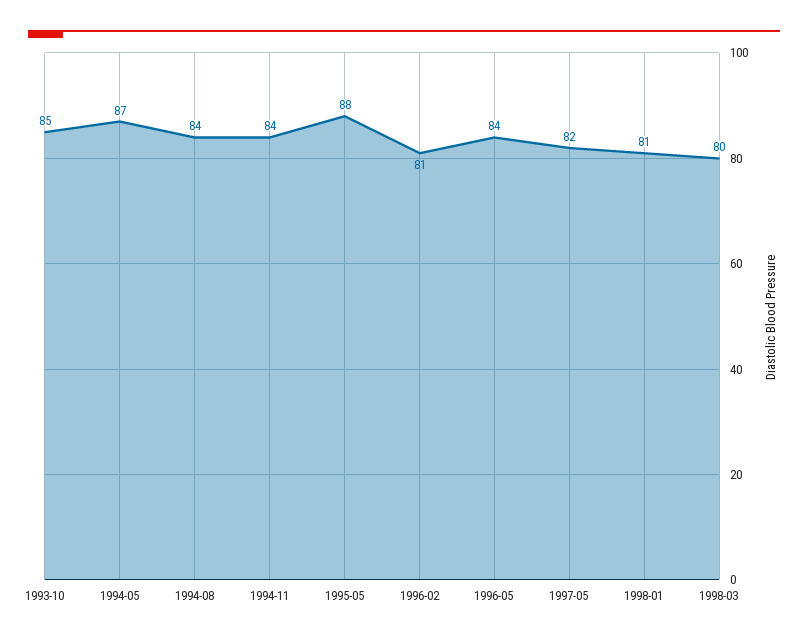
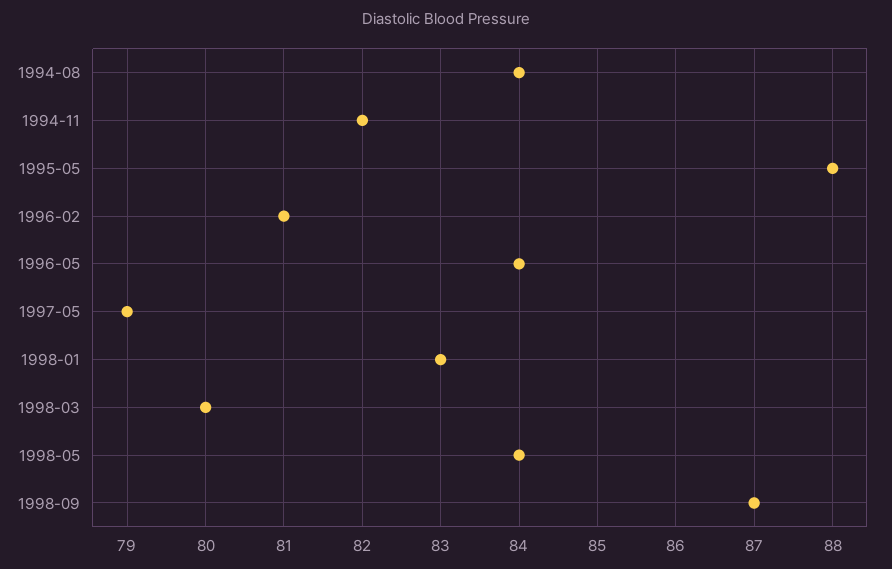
1993-10: 85 -> none
1994-05: 87 -> none
1994-11: 84 -> 82
1997-05: 82 -> 79
1998-01: 81 -> 83
1998-05: none -> 84
1998-09: none -> 87

